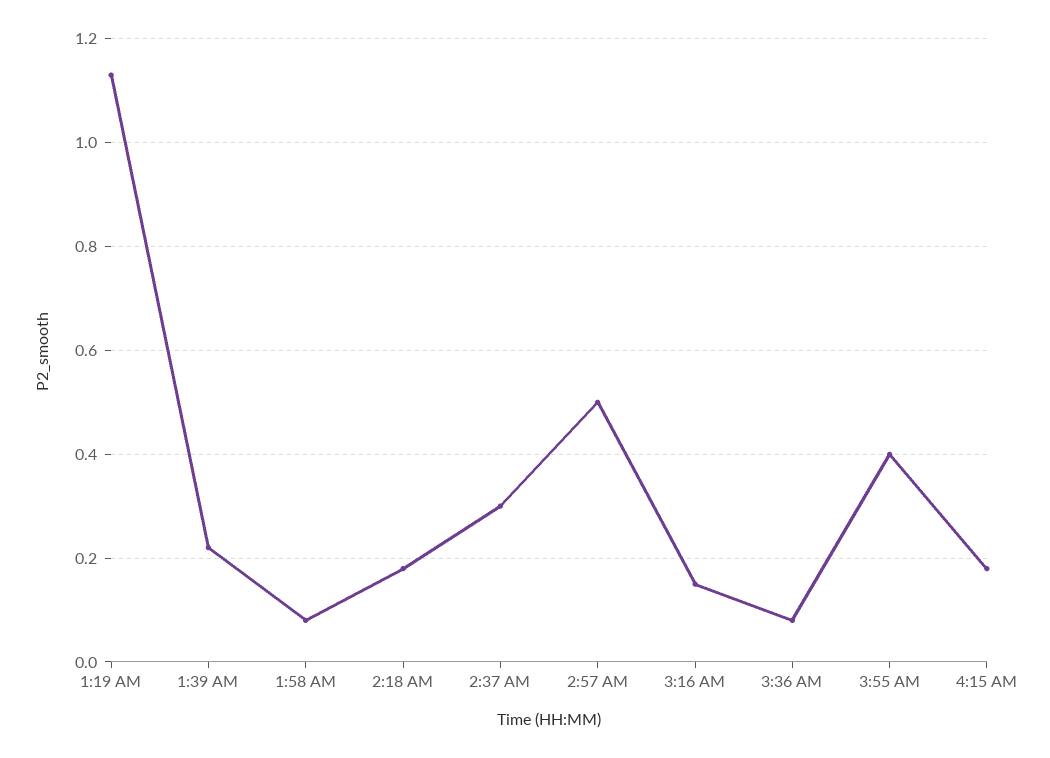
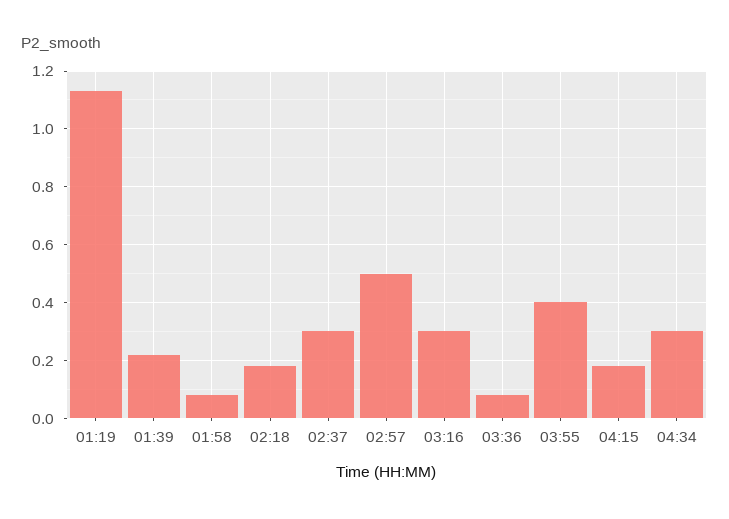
3:16 AM: 0.15 -> 0.3
04:34: none -> 0.3

